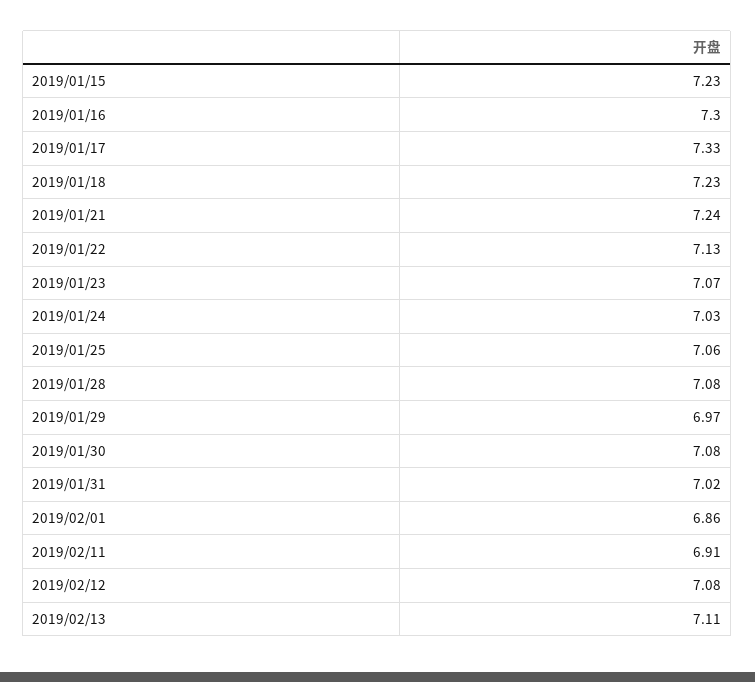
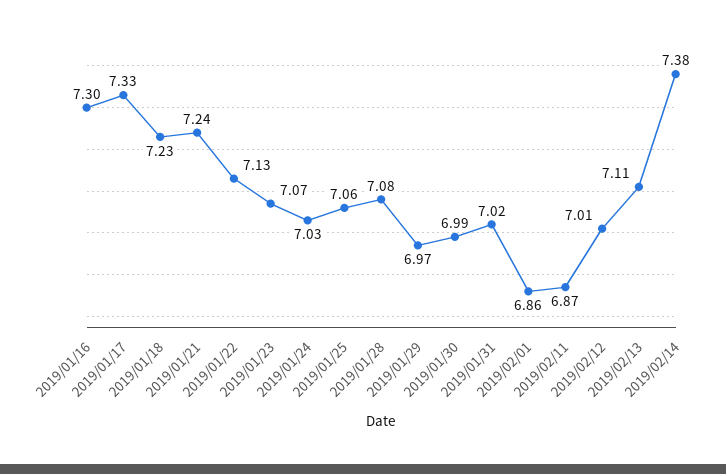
2019/01/15: 7.23 -> none
2019/01/30: 7.08 -> 6.99
2019/02/11: 6.91 -> 6.87
2019/02/12: 7.08 -> 7.01
2019/02/14: none -> 7.38

